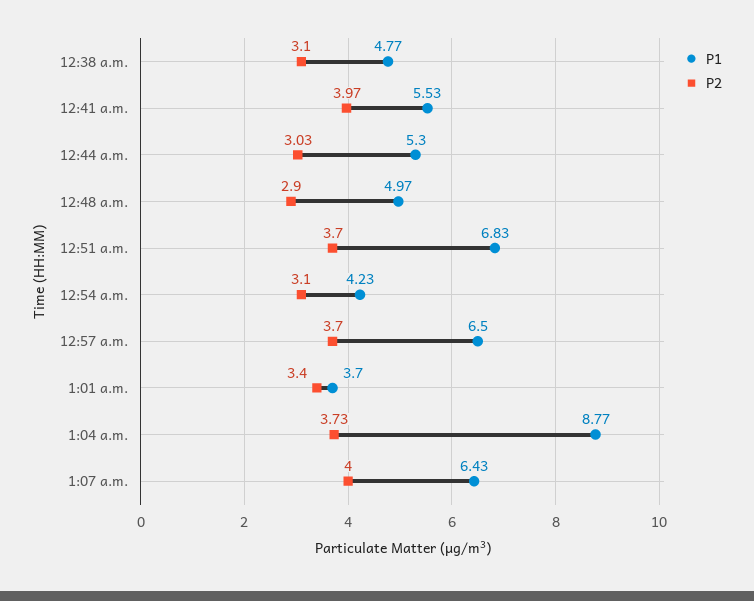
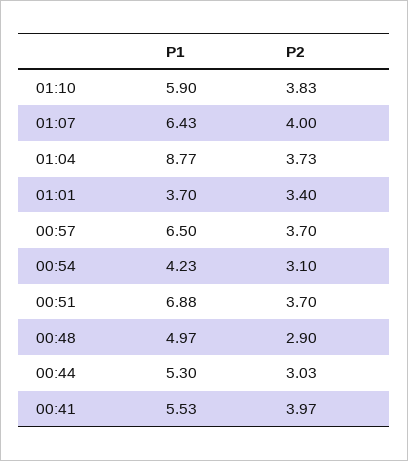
P1, 12:38 a.m.: 4.77 -> none
P2, 12:38 a.m.: 3.1 -> none
P1, 12:51 a.m.: 6.83 -> 6.88
P1, 01:10: none -> 5.9
P2, 01:10: none -> 3.83

